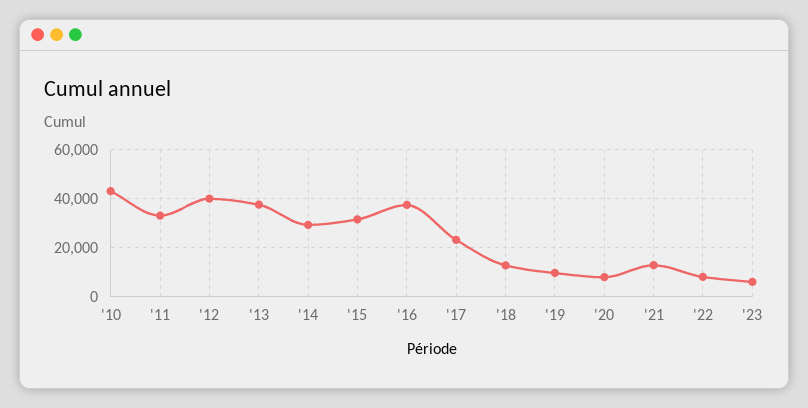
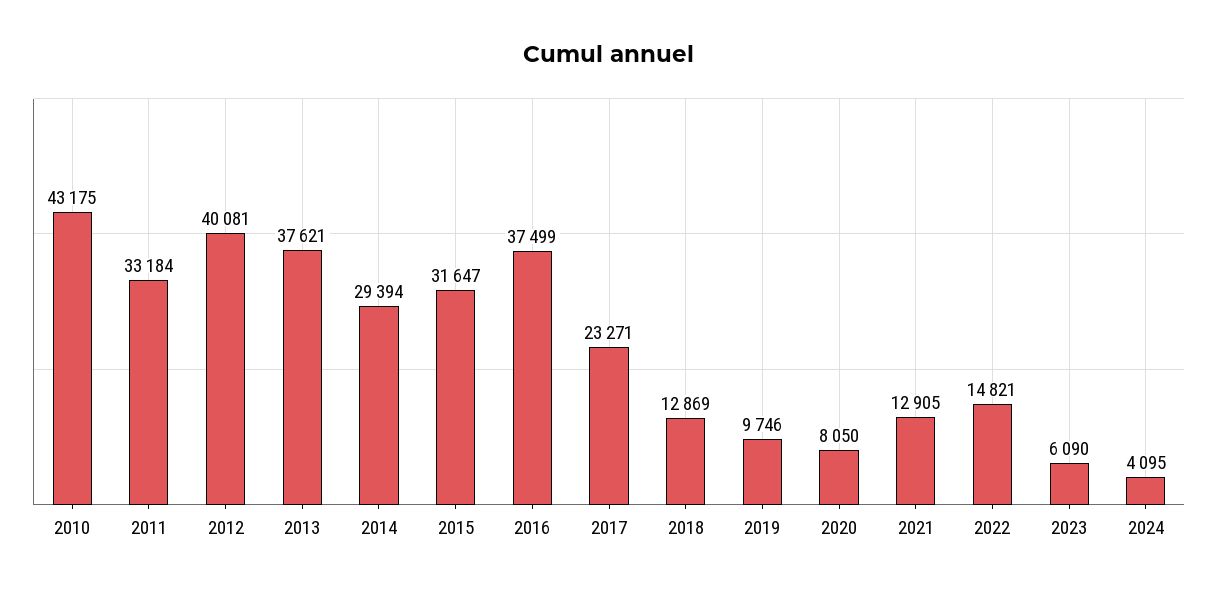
'22: 7500 -> 14821
2024: none -> 4095

